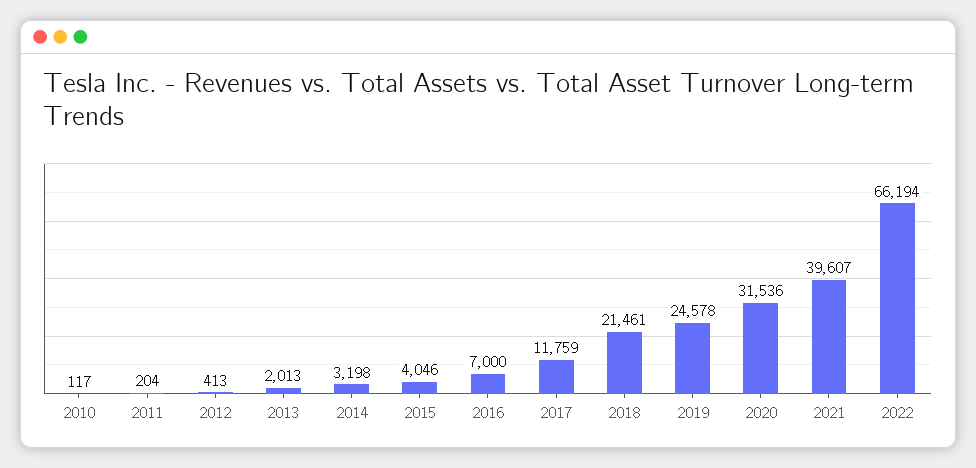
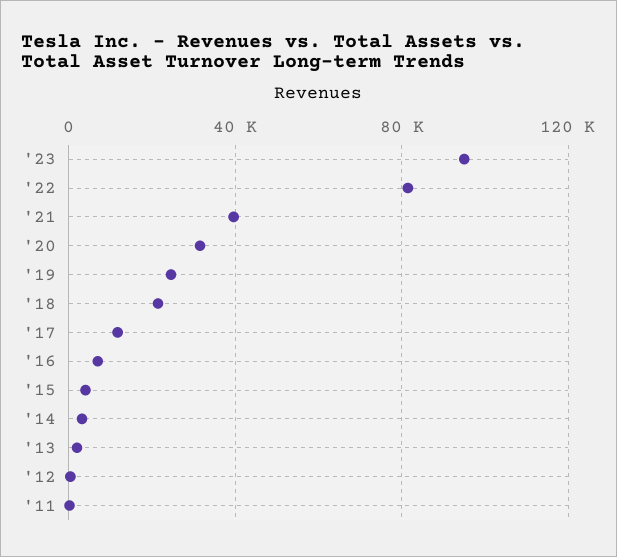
2010: 117 -> none
2022: 66194 -> 80000
'23: none -> 95000

